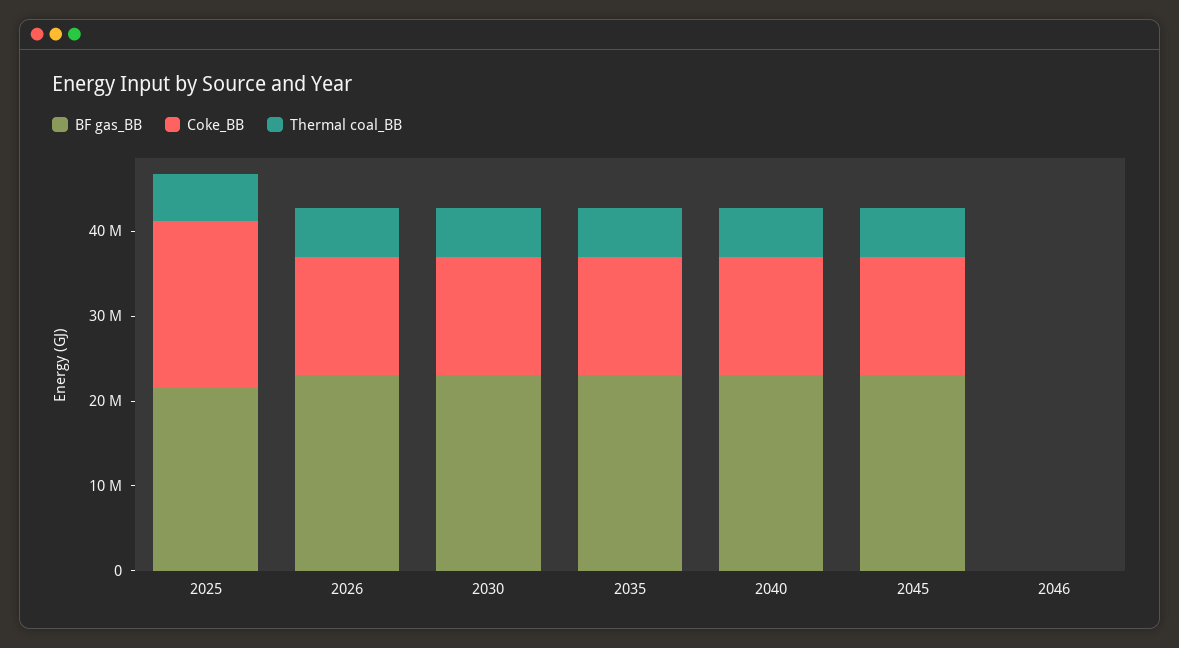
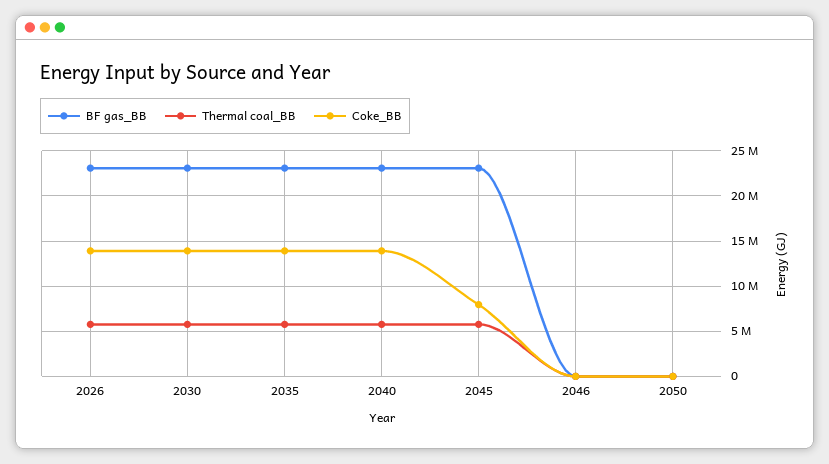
BF gas_BB, 2025: 22000000 -> none
Coke_BB, 2025: 20000000 -> none
Thermal coal_BB, 2025: 6000000 -> none
Coke_BB, 2045: 14000000 -> 8000000
BF gas_BB, 2050: none -> 0
Thermal coal_BB, 2050: none -> 0
Coke_BB, 2050: none -> 0

